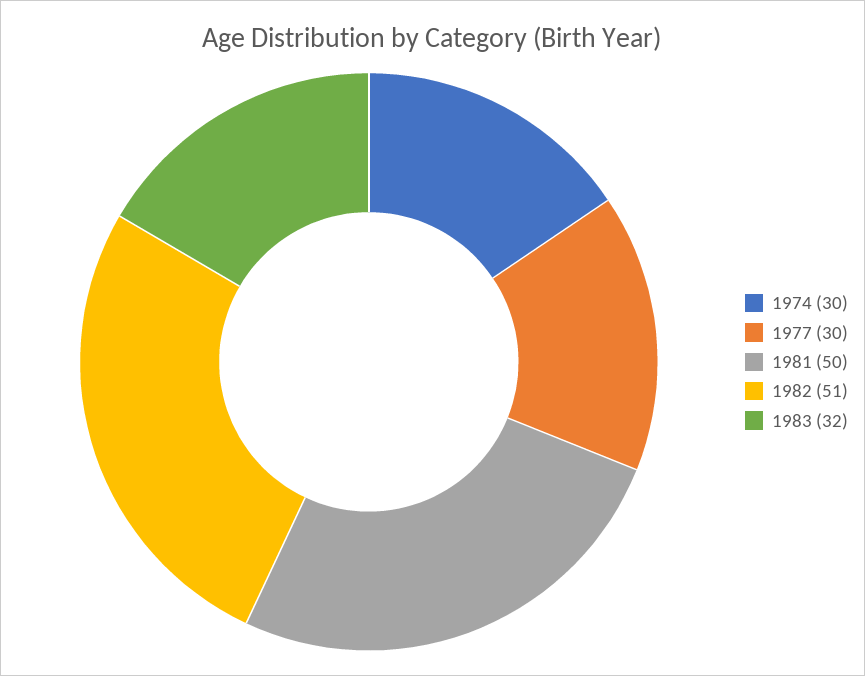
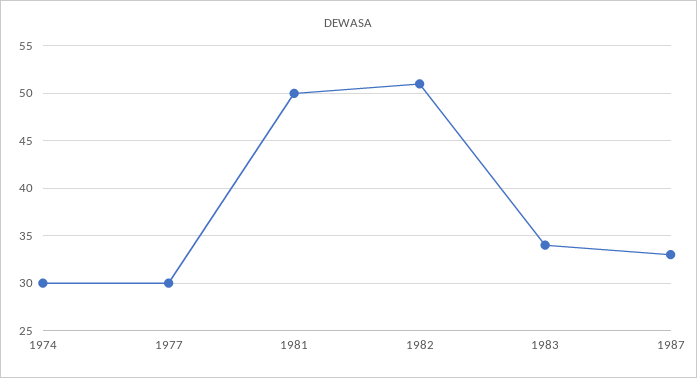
1983: 32 -> 34
1987: none -> 33

